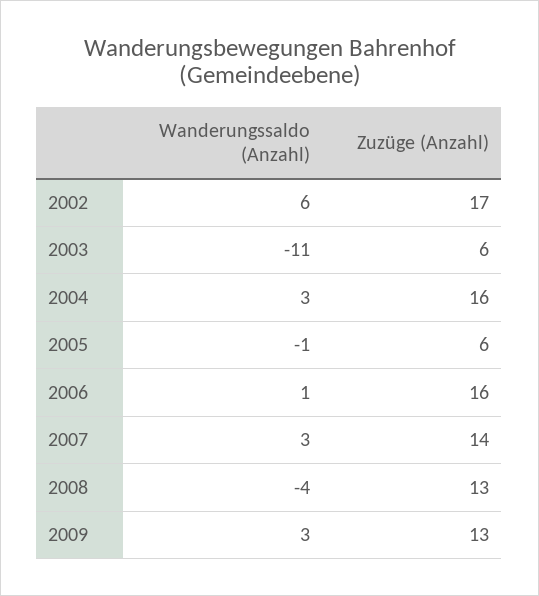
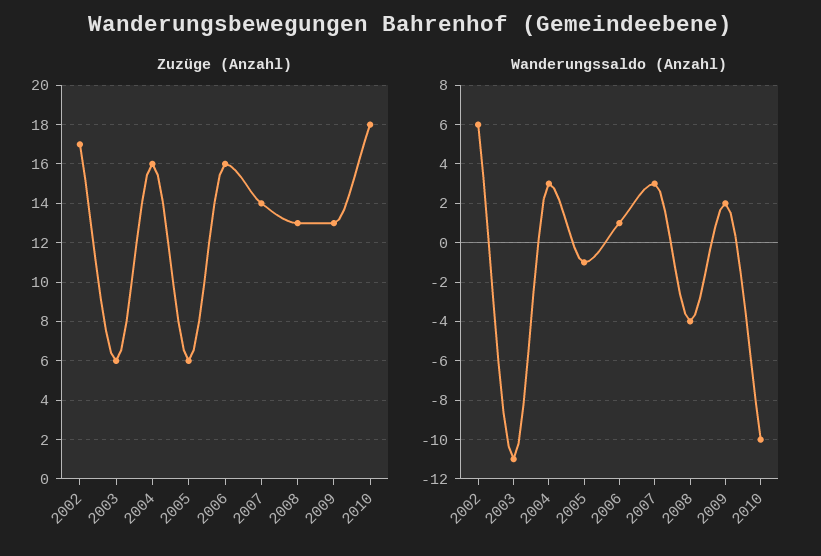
Wanderungssaldo (Anzahl), 2009: 3 -> 2
Zuzüge (Anzahl), 2010: none -> 18
Wanderungssaldo (Anzahl), 2010: none -> -10

